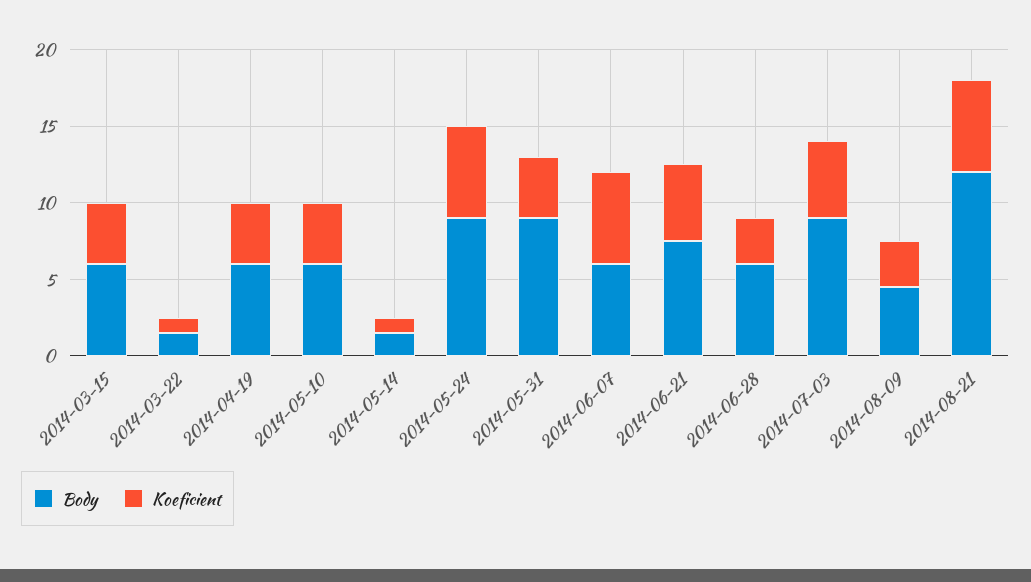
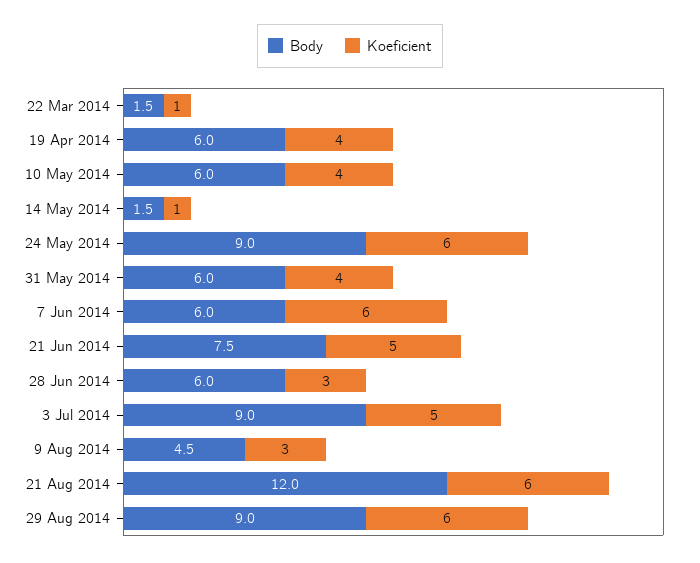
Body, 2014-03-15: 6 -> none
Koeficient, 2014-03-15: 4 -> none
Body, 2014-05-31: 9 -> 6
Body, 29 Aug 2014: none -> 9
Koeficient, 29 Aug 2014: none -> 6

